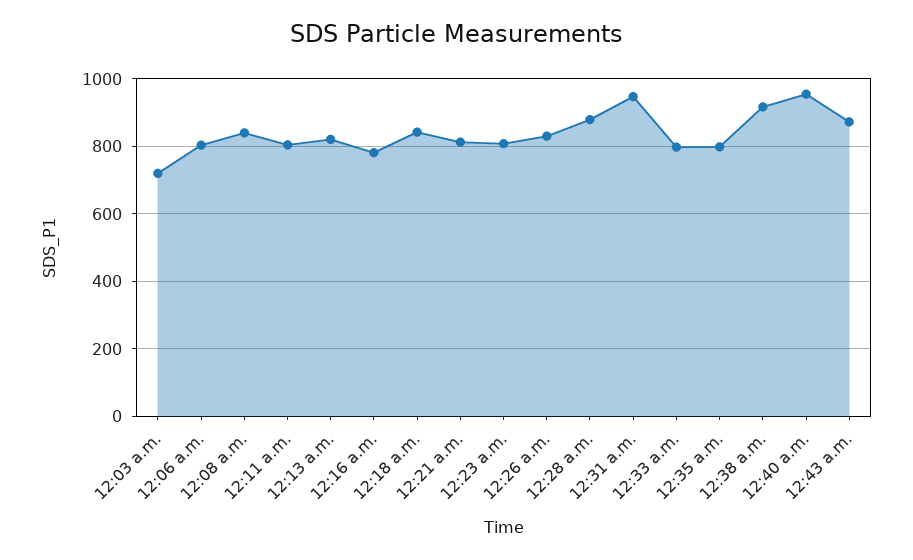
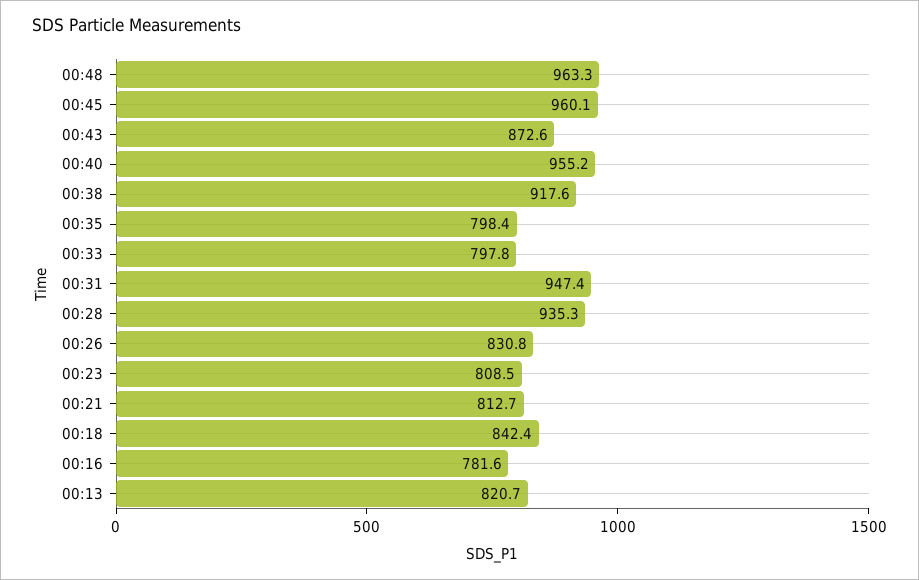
12:03 a.m.: 720 -> none
12:06 a.m.: 800 -> none
12:08 a.m.: 840 -> none
12:11 a.m.: 800 -> none
12:28 a.m.: 880 -> 935.3
00:48: none -> 963.3
00:45: none -> 960.1

